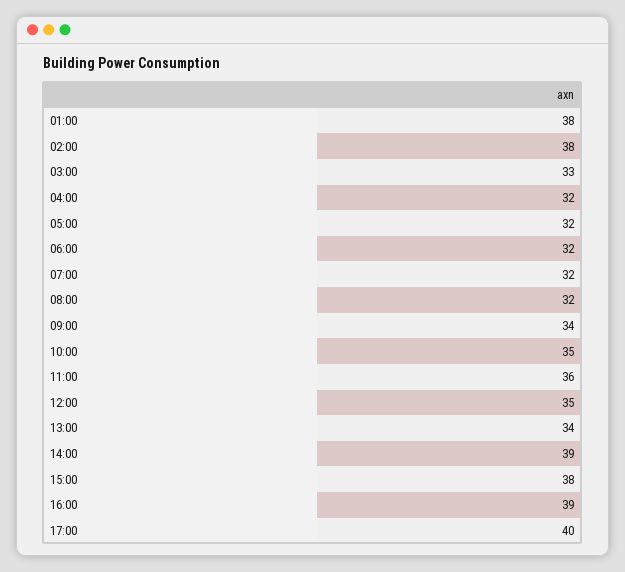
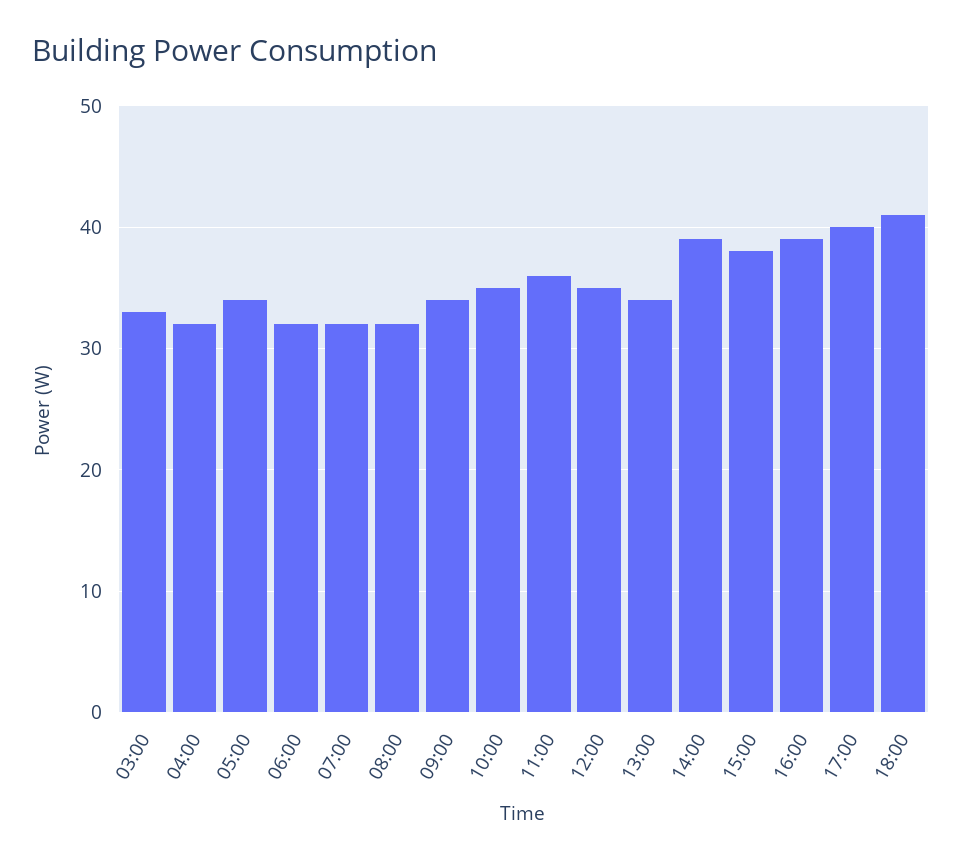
01:00: 38 -> none
02:00: 38 -> none
05:00: 32 -> 34
18:00: none -> 41

